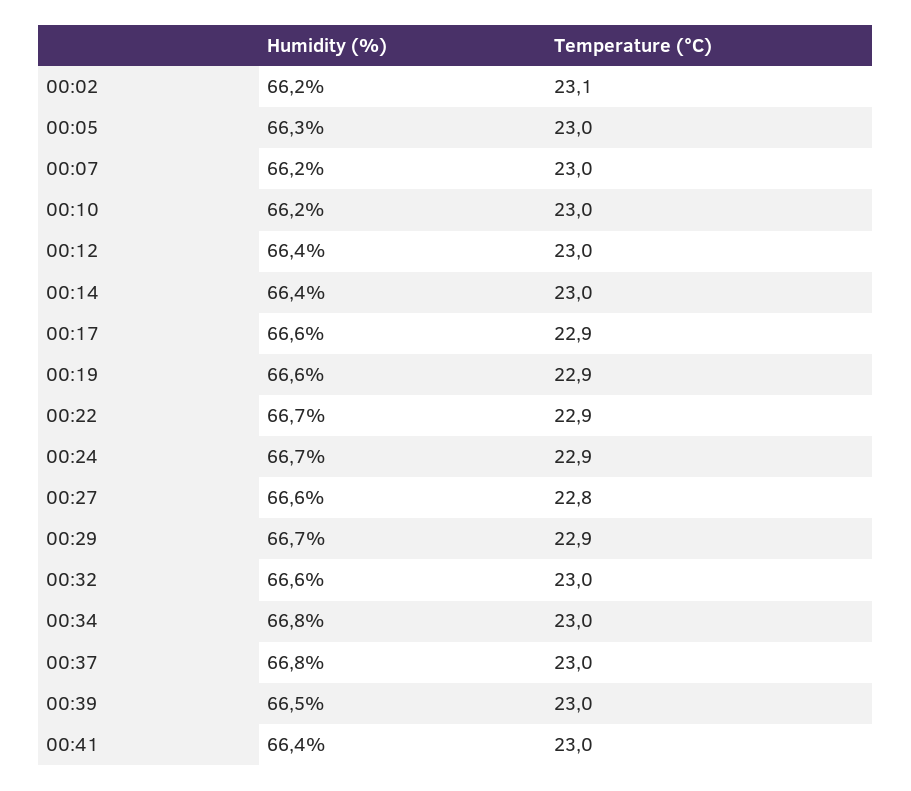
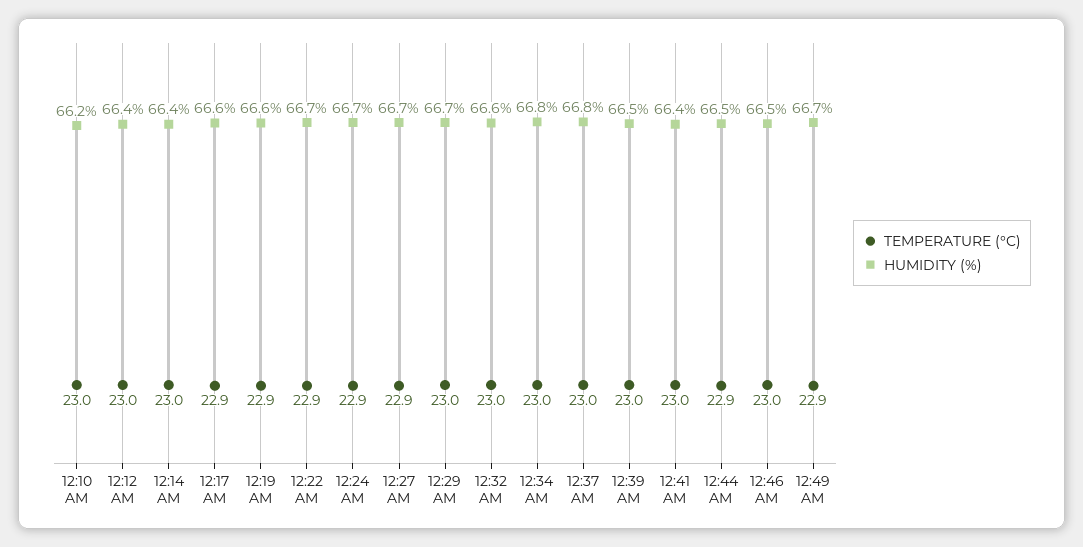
Humidity (%), 00:02: 66.2 -> none
Temperature (°C), 00:02: 23.1 -> none
Humidity (%), 00:05: 66.3 -> none
Temperature (°C), 00:05: 23 -> none
Humidity (%), 00:07: 66.2 -> none
Temperature (°C), 00:07: 23 -> none
Humidity (%), 00:27: 66.6 -> 66.7
Temperature (°C), 00:27: 22.8 -> 22.9
Temperature (°C), 00:29: 22.9 -> 23
Temperature (°C), 12:44 AM: none -> 22.9
Humidity (%), 12:44 AM: none -> 66.5
Temperature (°C), 12:46 AM: none -> 23
Humidity (%), 12:46 AM: none -> 66.5
Temperature (°C), 12:49 AM: none -> 22.9
Humidity (%), 12:49 AM: none -> 66.7

